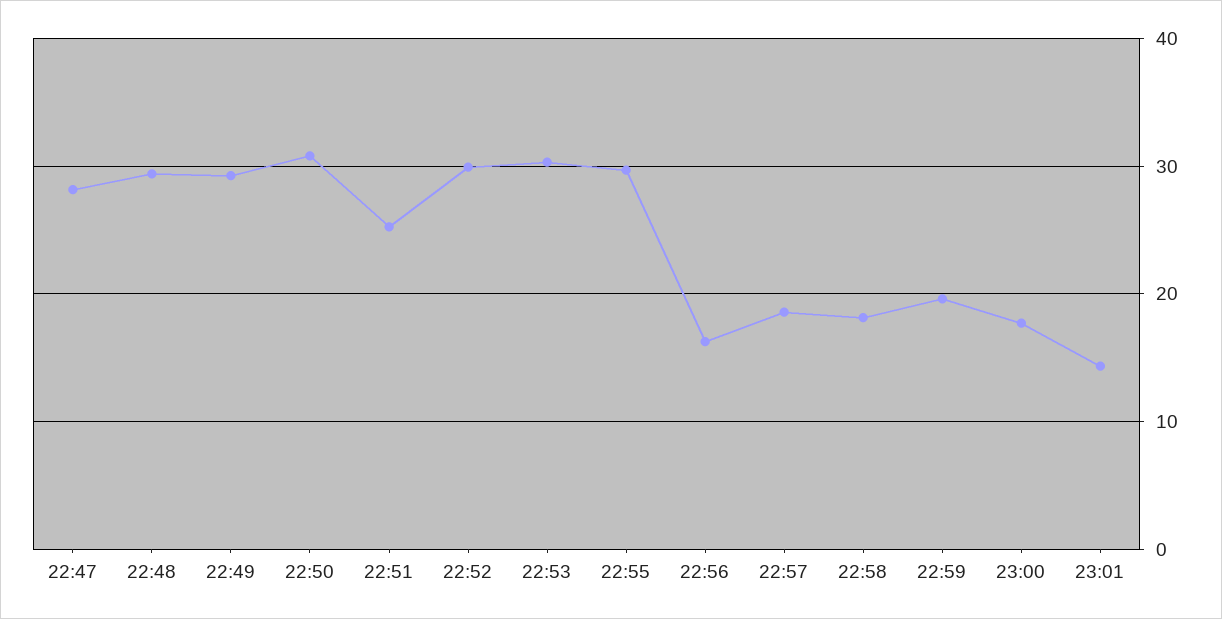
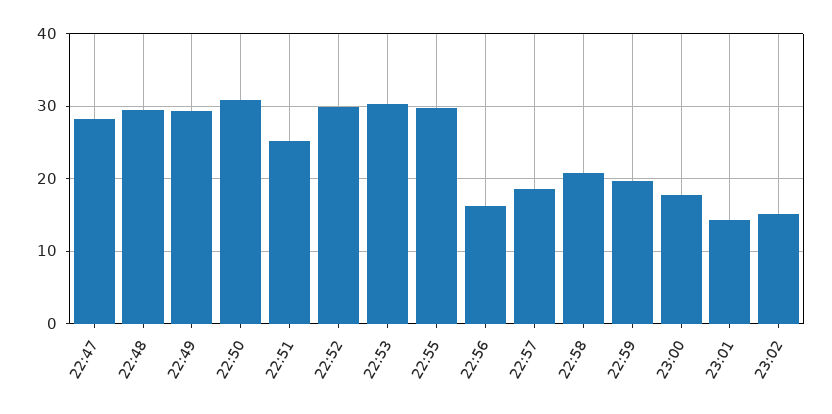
22:58: 18 -> 21
23:02: none -> 15

